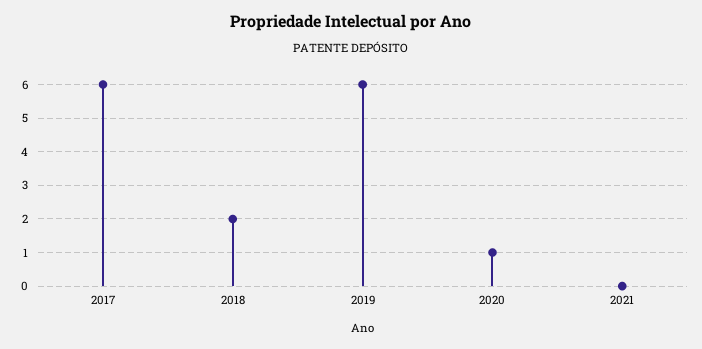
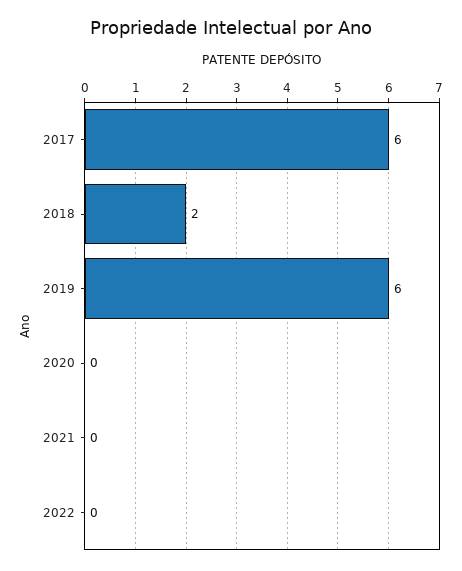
2020: 1 -> 0
2022: none -> 0

